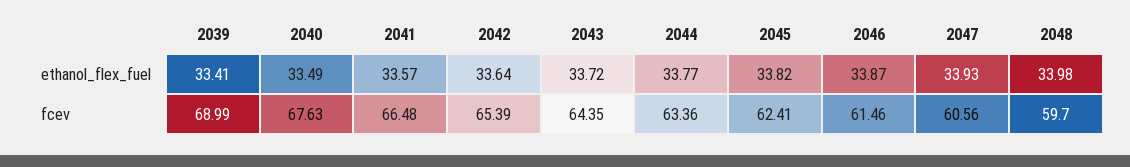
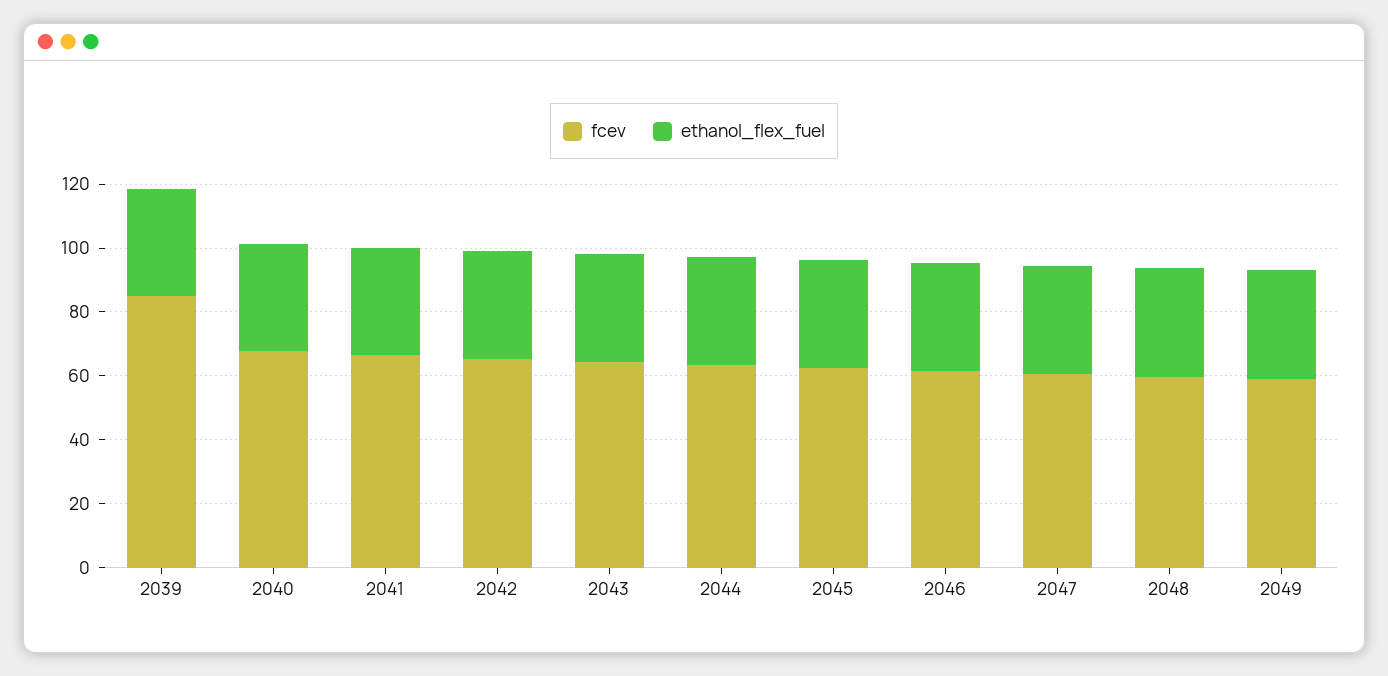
fcev, 2039: 68.99 -> 85
fcev, 2049: none -> 60
ethanol_flex_fuel, 2049: none -> 35

